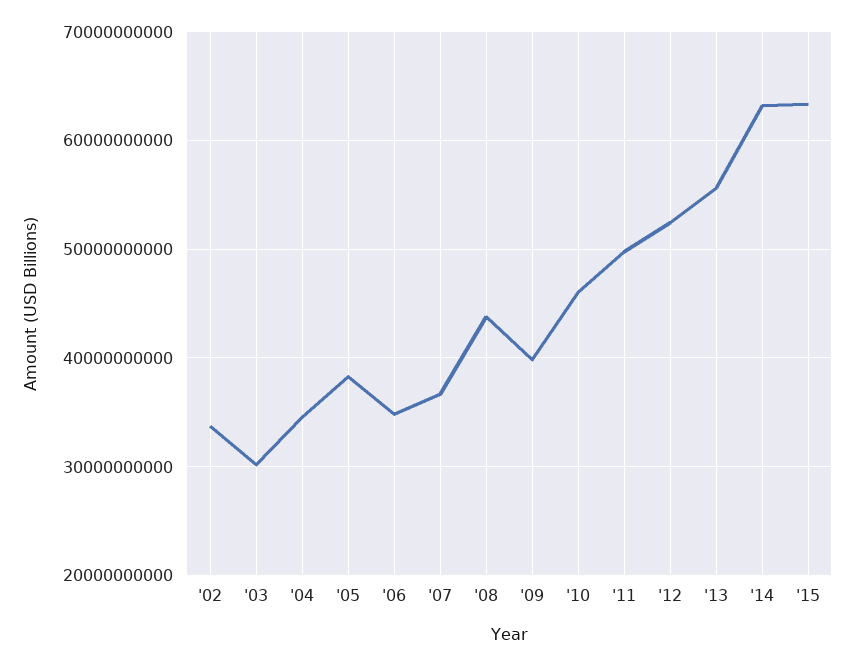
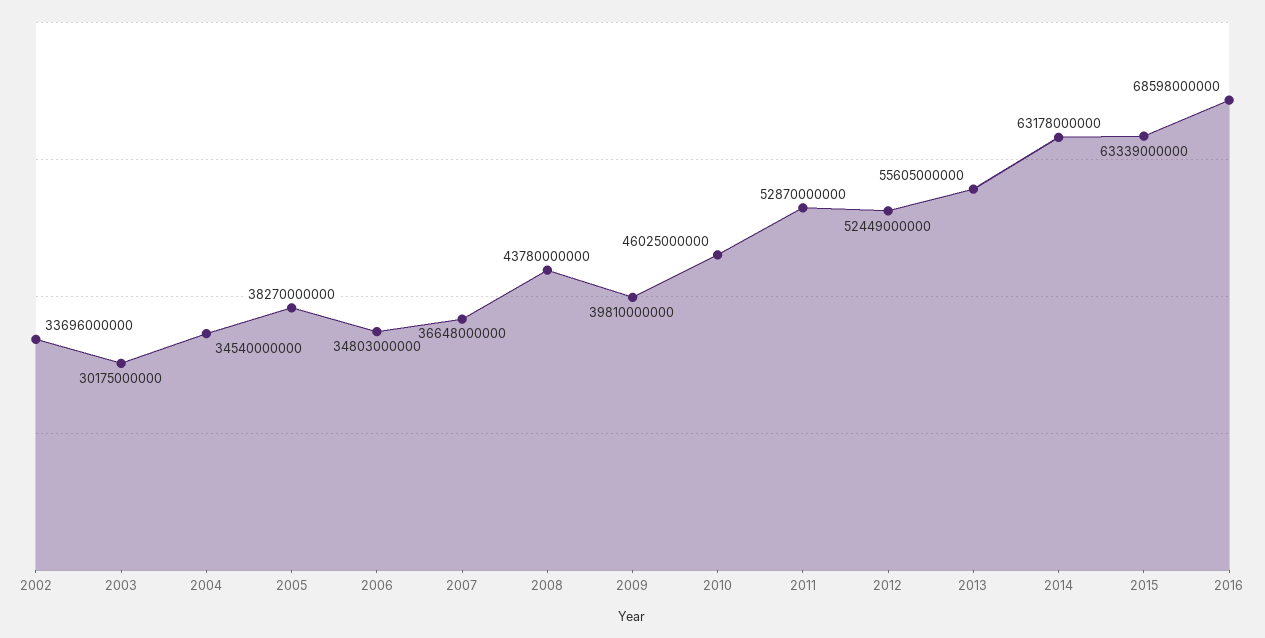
'11: 50000000000 -> 52870000000
2016: none -> 68598000000

